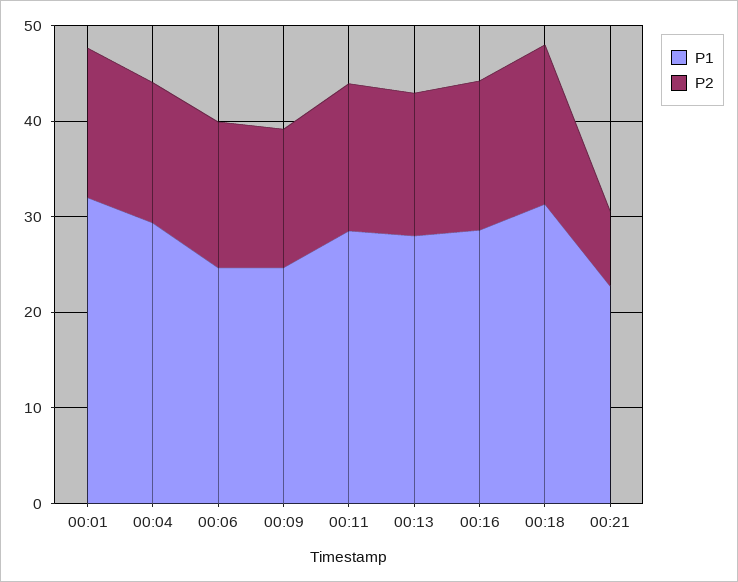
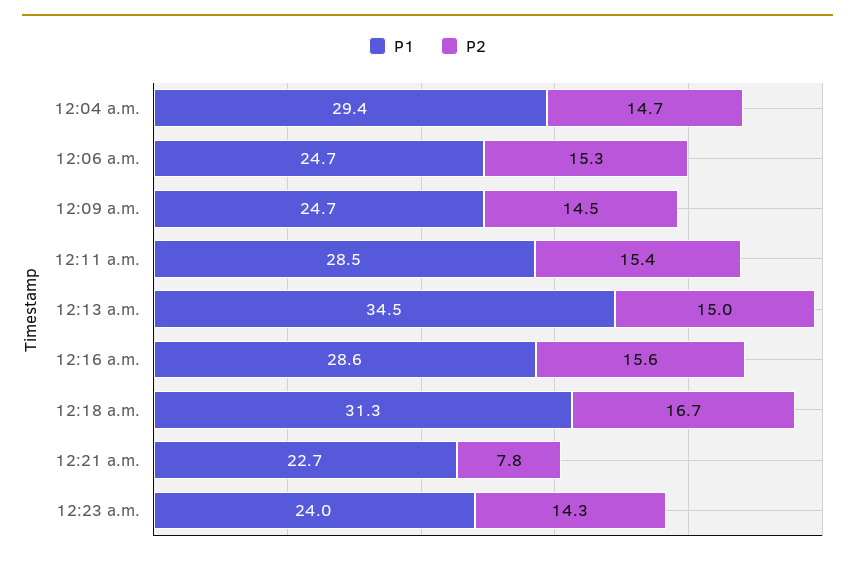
P1, 00:01: 32 -> none
P2, 00:01: 16 -> none
P1, 00:13: 28 -> 34.5
P1, 12:23 a.m.: none -> 24
P2, 12:23 a.m.: none -> 14.3

